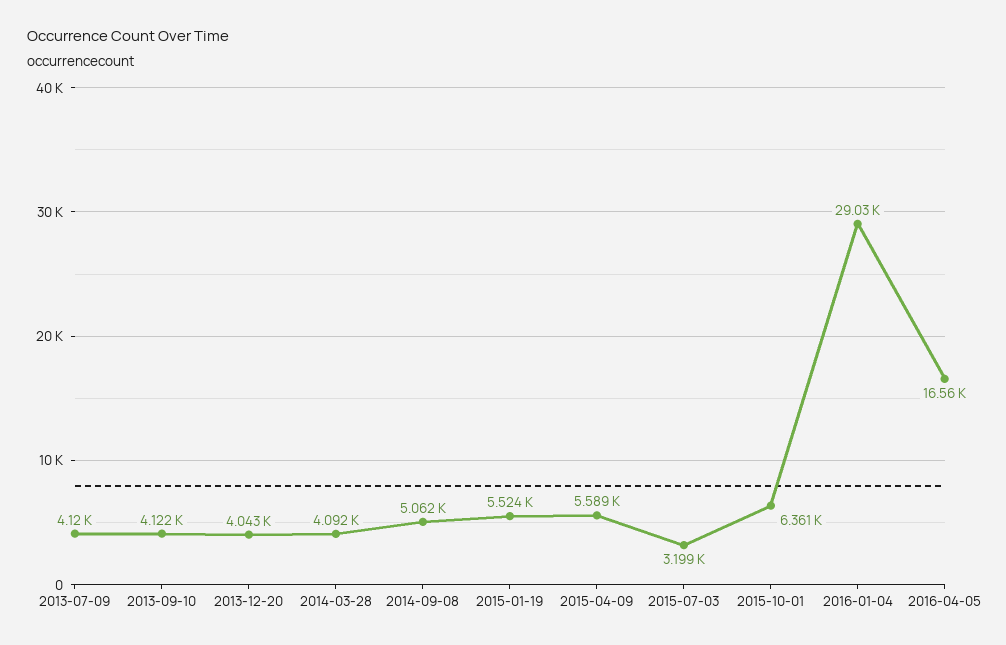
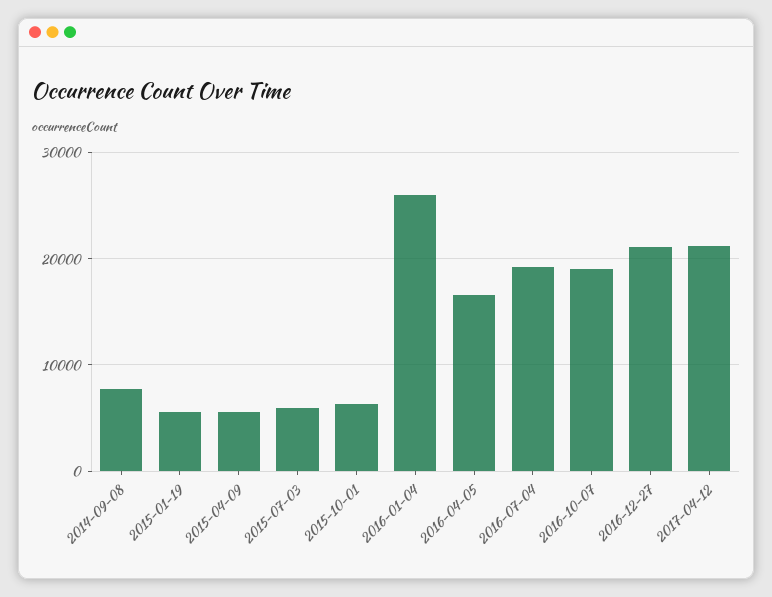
2013-07-09: 4120 -> none
2013-09-10: 4122 -> none
2013-12-20: 4043 -> none
2014-03-28: 4092 -> none
2014-09-08: 5062 -> 8000
2015-07-03: 3199 -> 6000
2016-01-04: 29030 -> 26000
2016-07-04: none -> 19000
2016-10-07: none -> 19000
2016-12-27: none -> 21000
2017-04-12: none -> 21000

